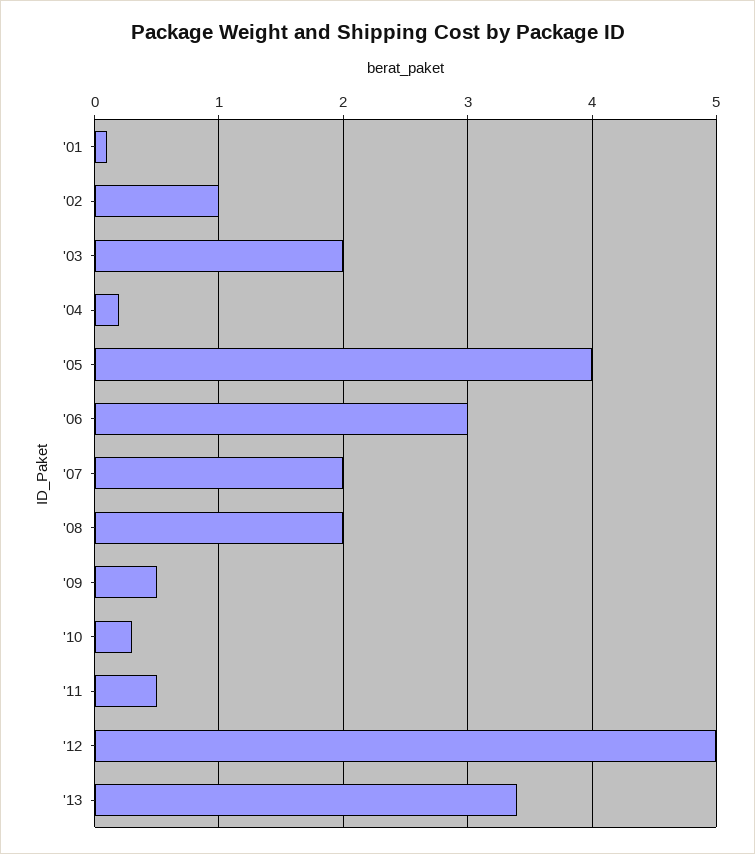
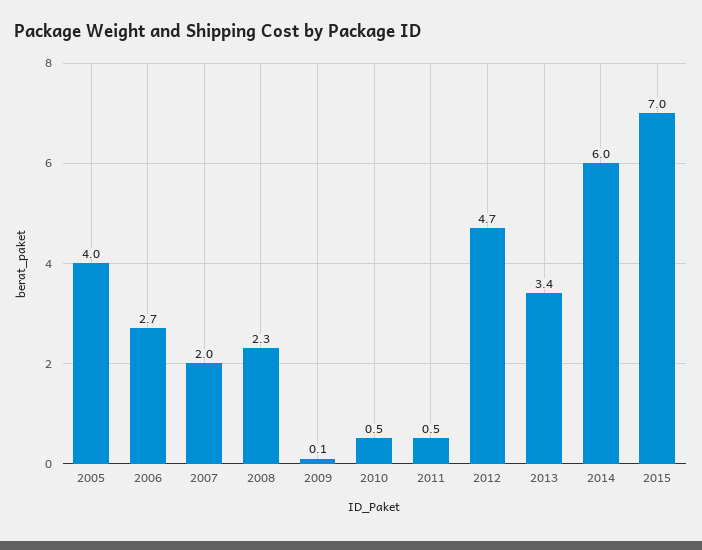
'01: 0.1 -> none
'02: 1 -> none
'03: 2 -> none
'04: 0.2 -> none
'06: 3 -> 2.7
'08: 2 -> 2.3
'09: 0.5 -> 0.1
'10: 0.3 -> 0.5
'12: 5 -> 4.7
2014: none -> 6
2015: none -> 7

